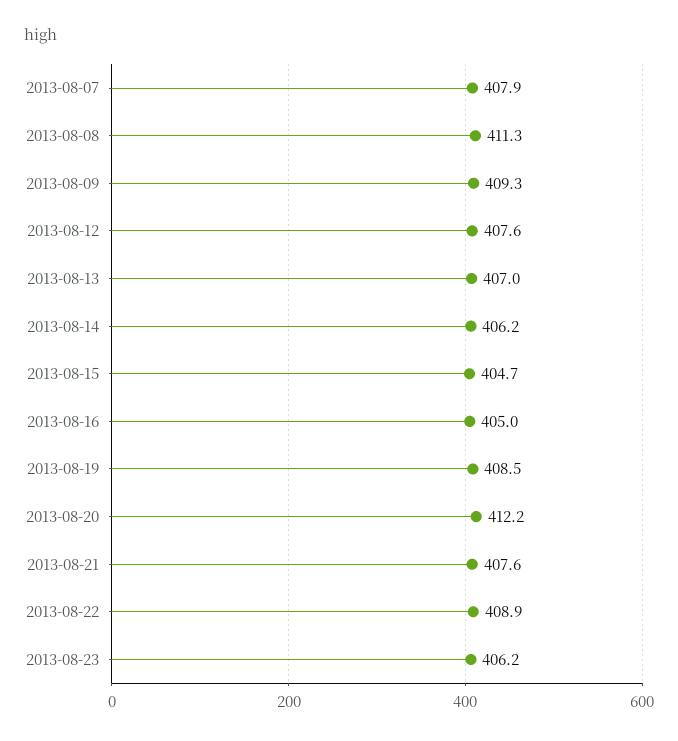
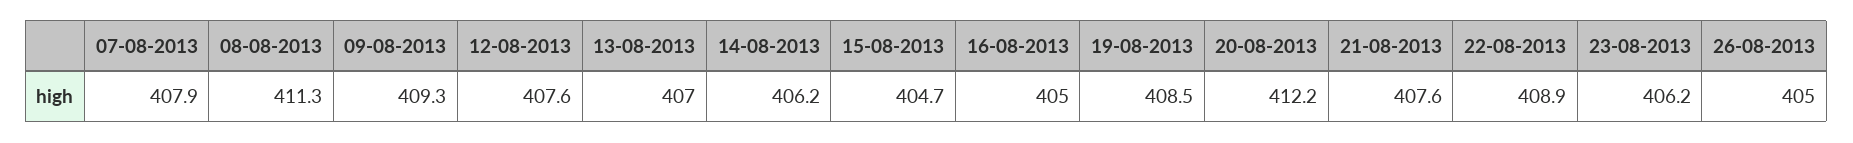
26-08-2013: none -> 405

